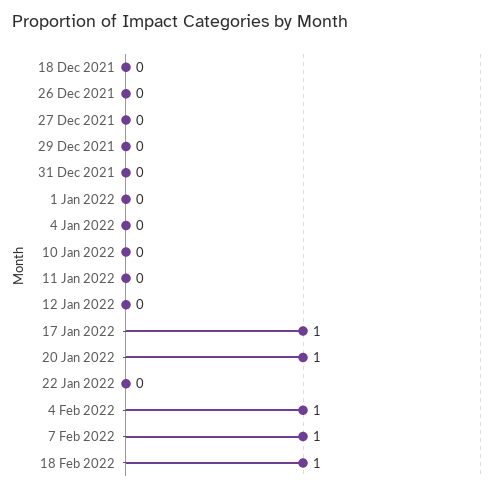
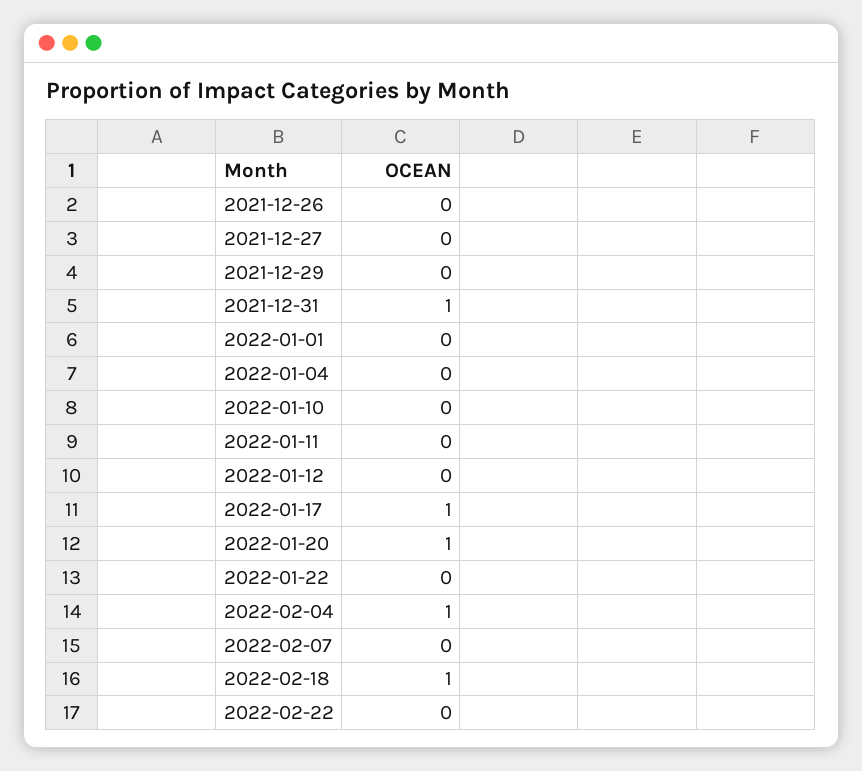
18 Dec 2021: 0 -> none
31 Dec 2021: 0 -> 1
7 Feb 2022: 1 -> 0
2022-02-22: none -> 0

